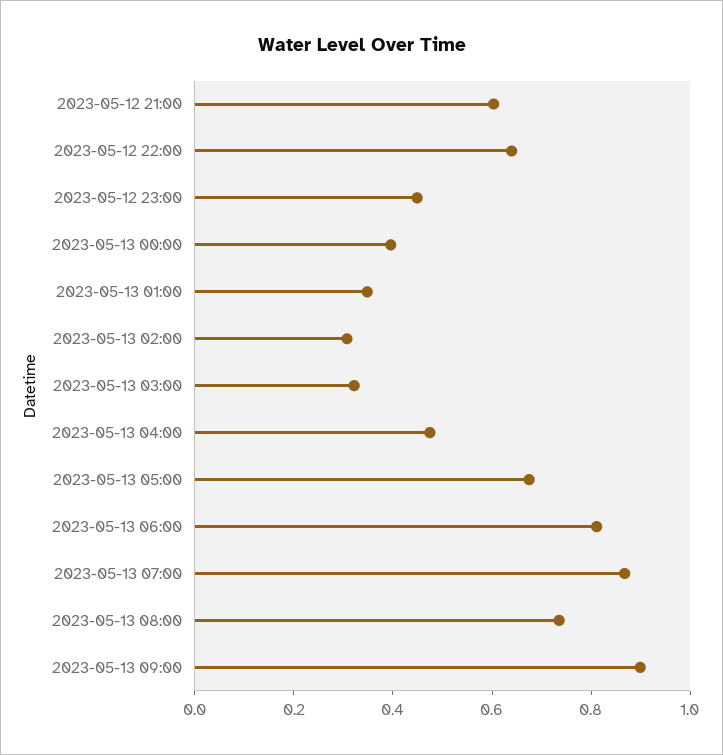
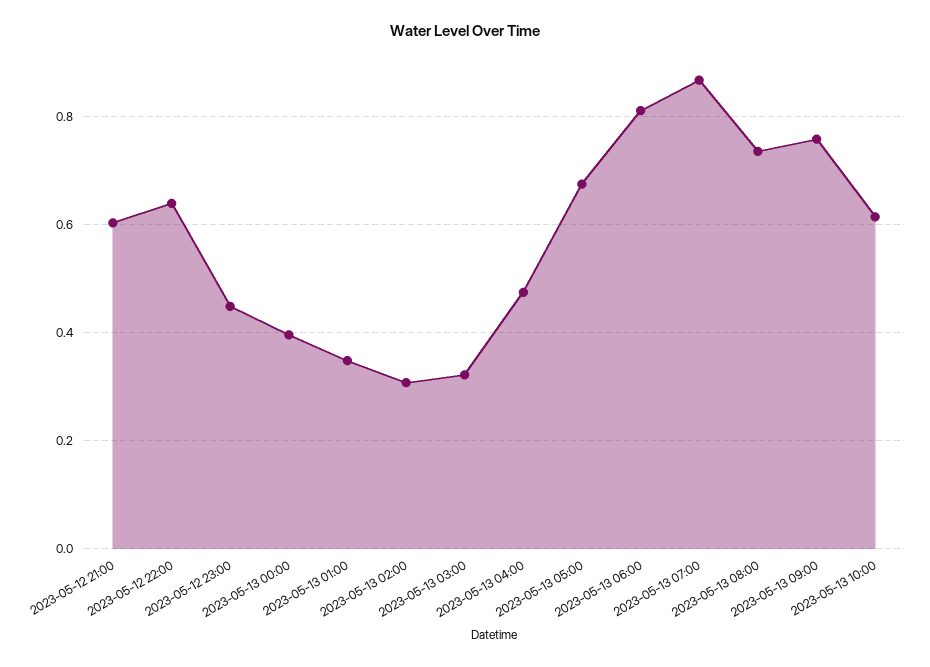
2023-05-13 09:00: 0.9 -> 0.76
2023-05-13 10:00: none -> 0.62

